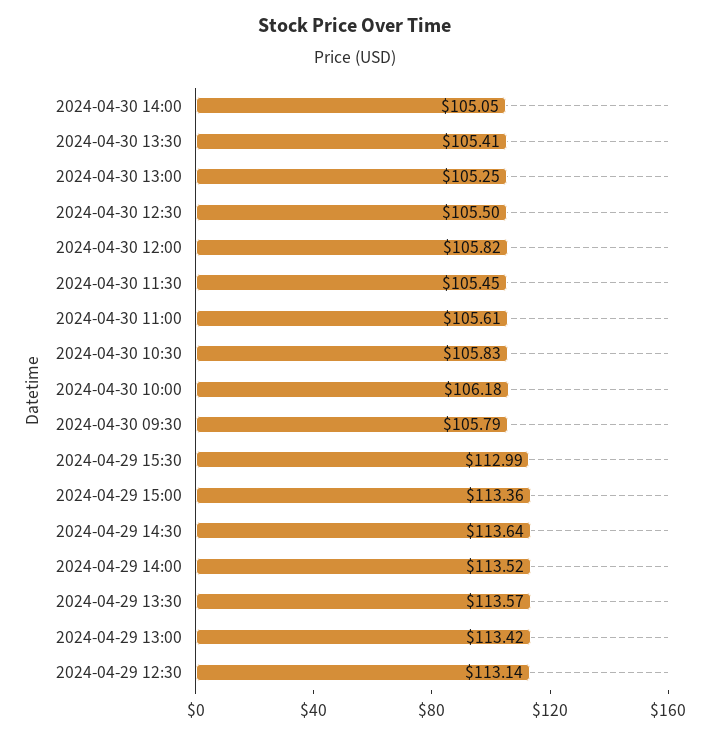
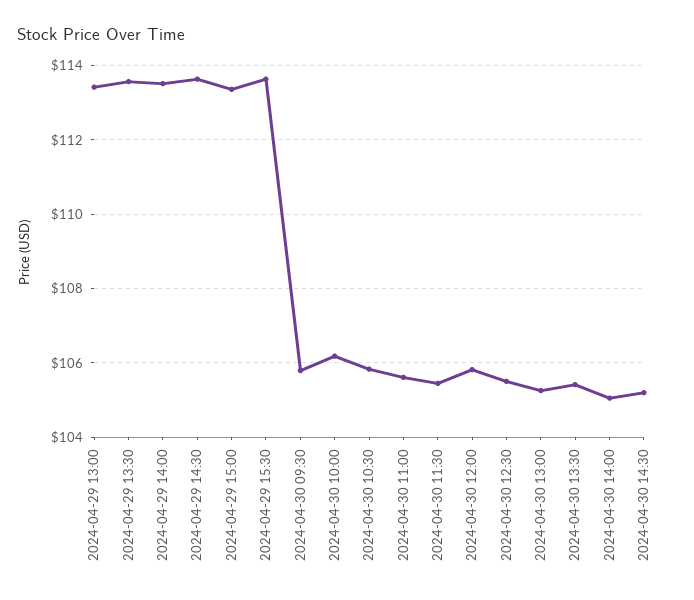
2024-04-29 15:30: 112.99 -> 113.6
2024-04-29 12:30: 113.14 -> none
2024-04-30 14:30: none -> 105.2

